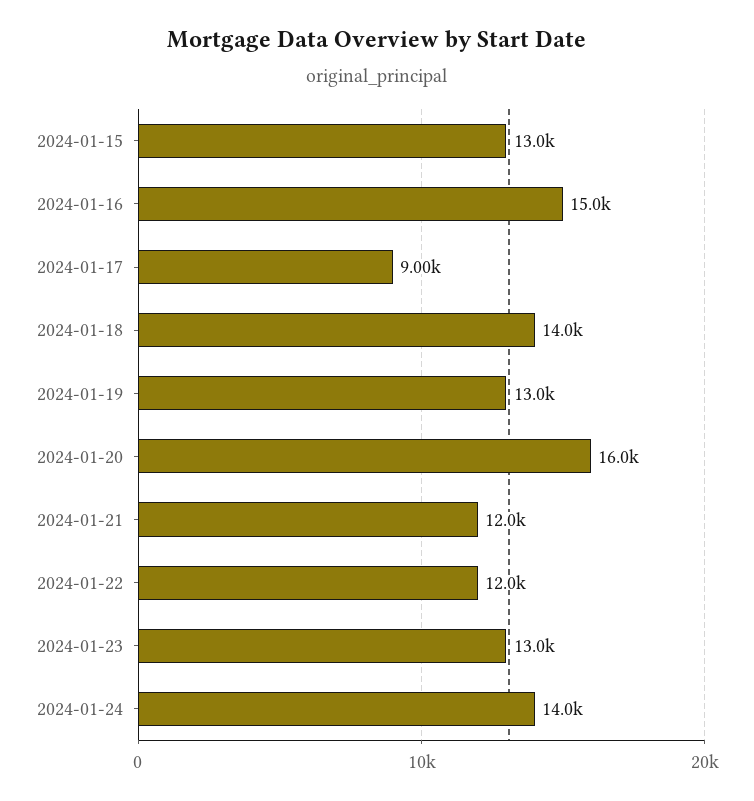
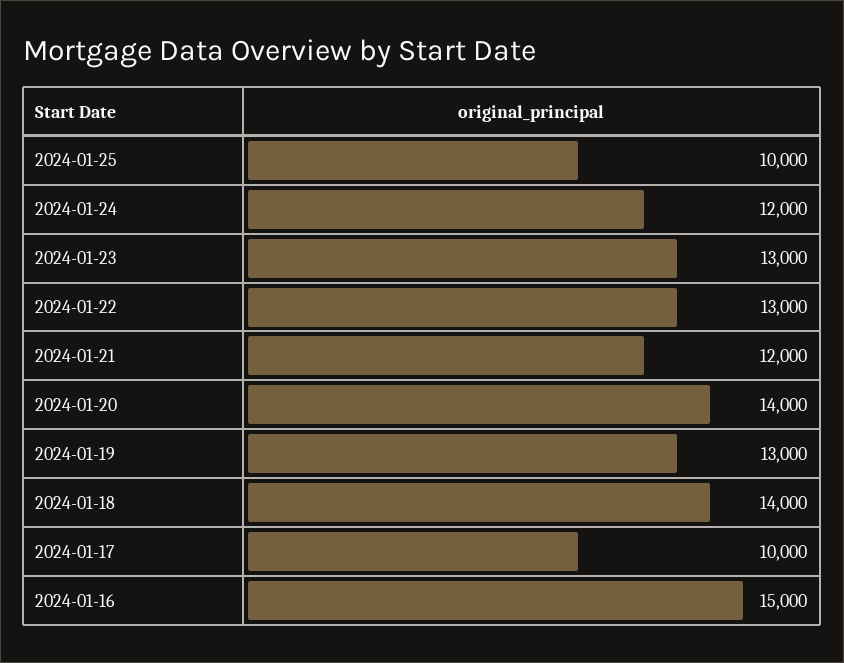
2024-01-15: 13000 -> none
2024-01-17: 9000 -> 10000
2024-01-20: 16000 -> 14000
2024-01-22: 12000 -> 13000
2024-01-24: 14000 -> 12000
2024-01-25: none -> 10000

